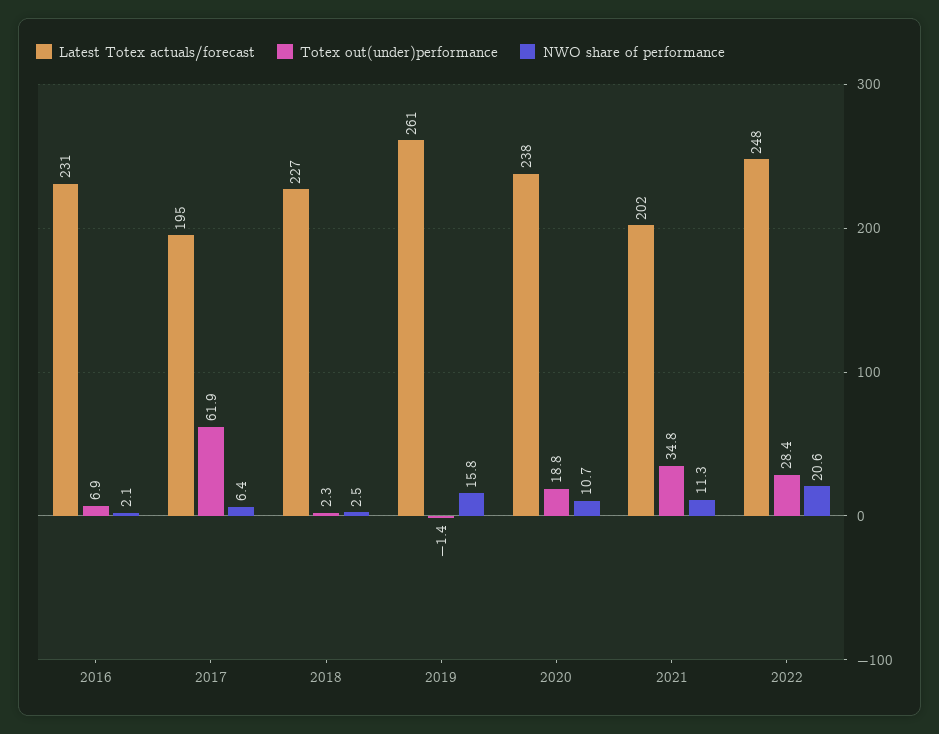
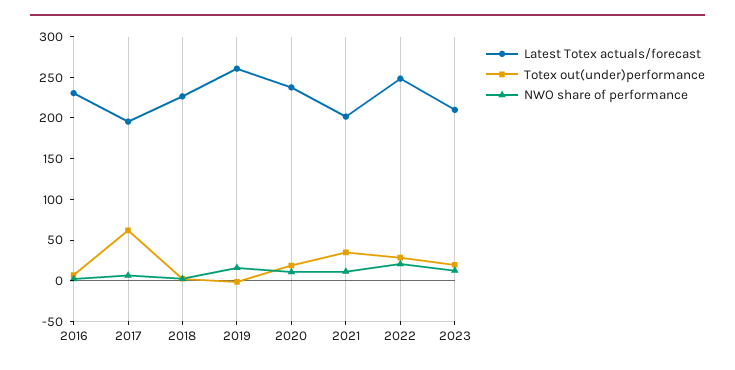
Latest Totex actuals/forecast, 2023: none -> 210
Totex out(under)performance, 2023: none -> 20
NWO share of performance, 2023: none -> 10

